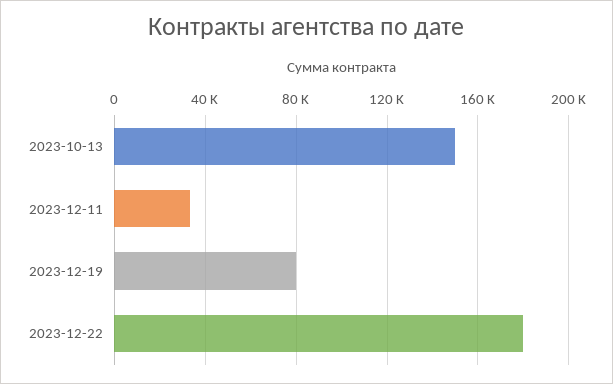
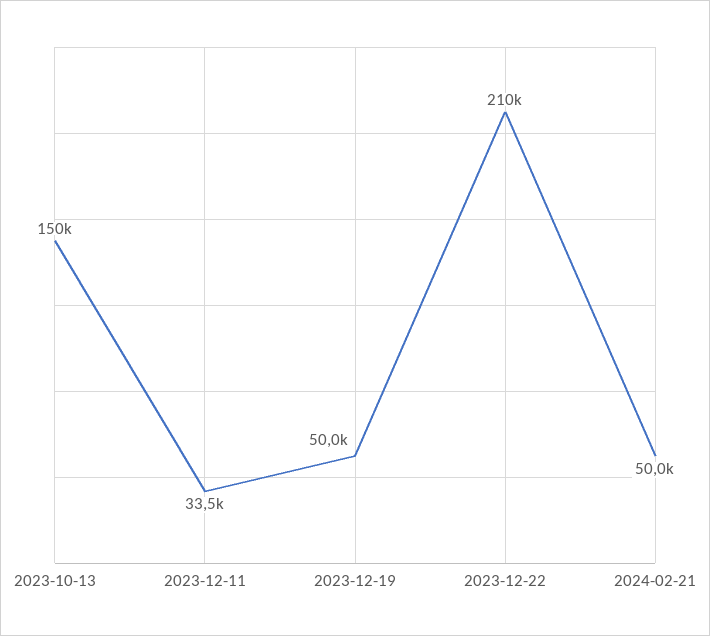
2023-12-19: 80000 -> 50000
2023-12-22: 180000 -> 210000
2024-02-21: none -> 50000

